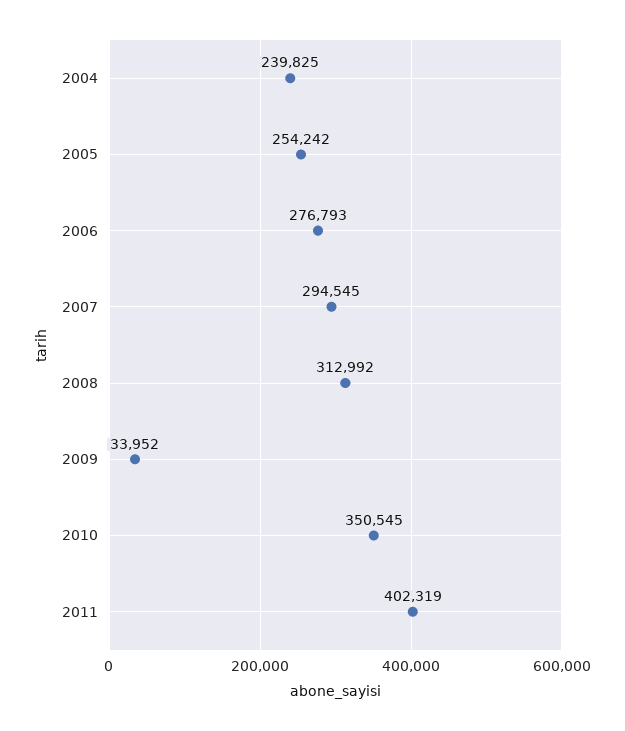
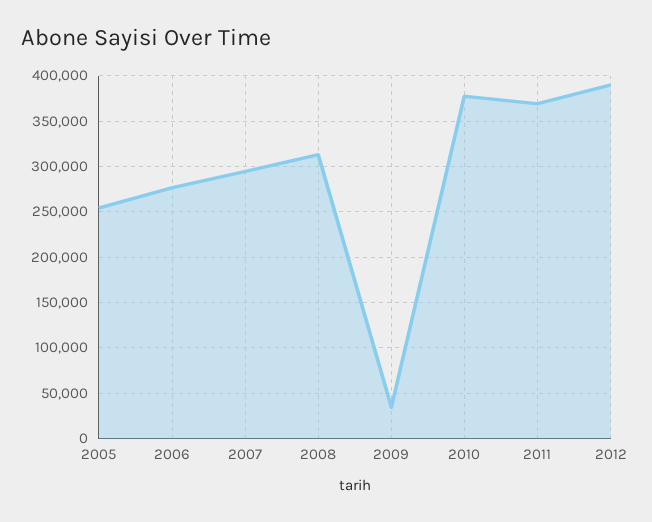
2004: 239825 -> none
2010: 350545 -> 380000
2011: 402319 -> 370000
2012: none -> 390000

